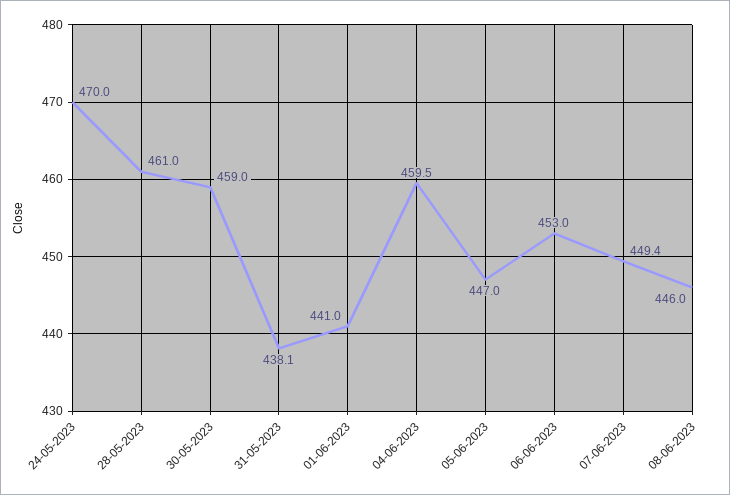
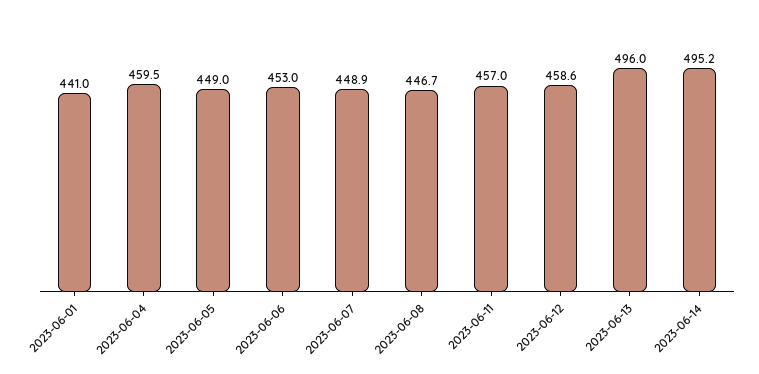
24-05-2023: 470 -> none
28-05-2023: 461 -> none
30-05-2023: 459 -> none
31-05-2023: 438.1 -> none
05-06-2023: 447 -> 449
07-06-2023: 449.4 -> 448.9
08-06-2023: 446 -> 446.7
2023-06-11: none -> 457
2023-06-12: none -> 458.6
2023-06-13: none -> 496
2023-06-14: none -> 495.2

